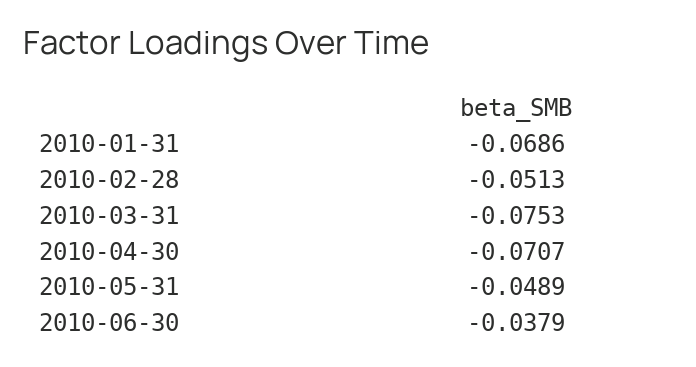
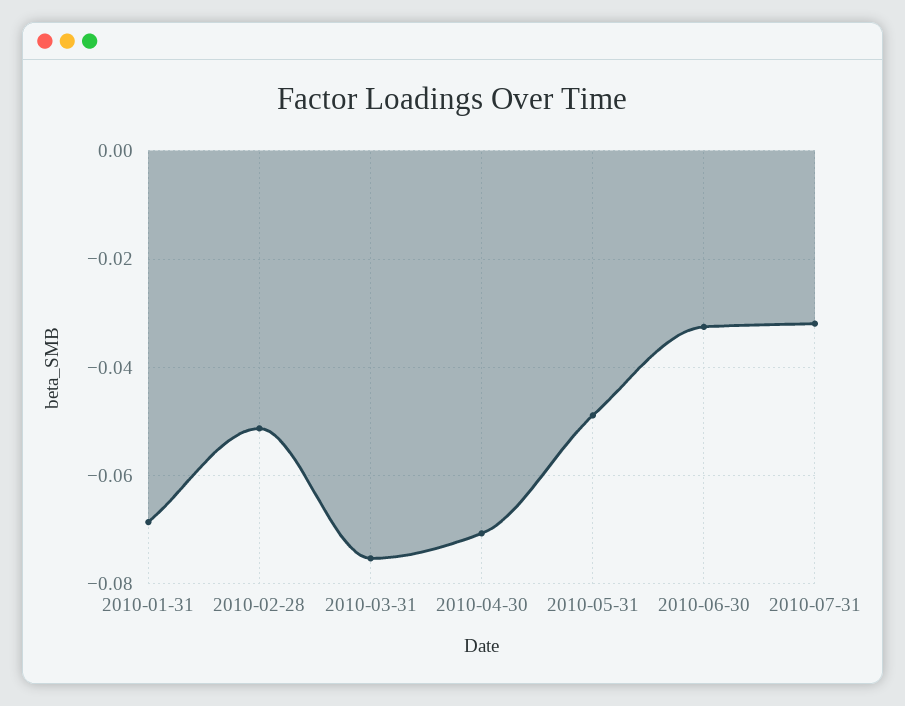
2010-06-30: -0.0379 -> -0.032
2010-07-31: none -> -0.032

